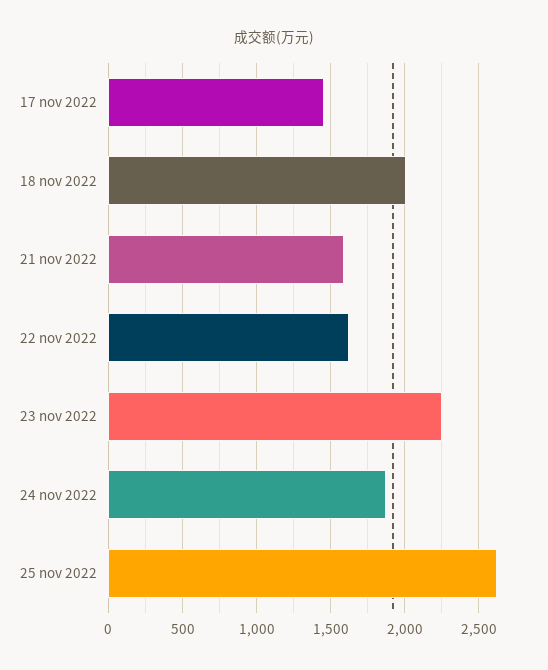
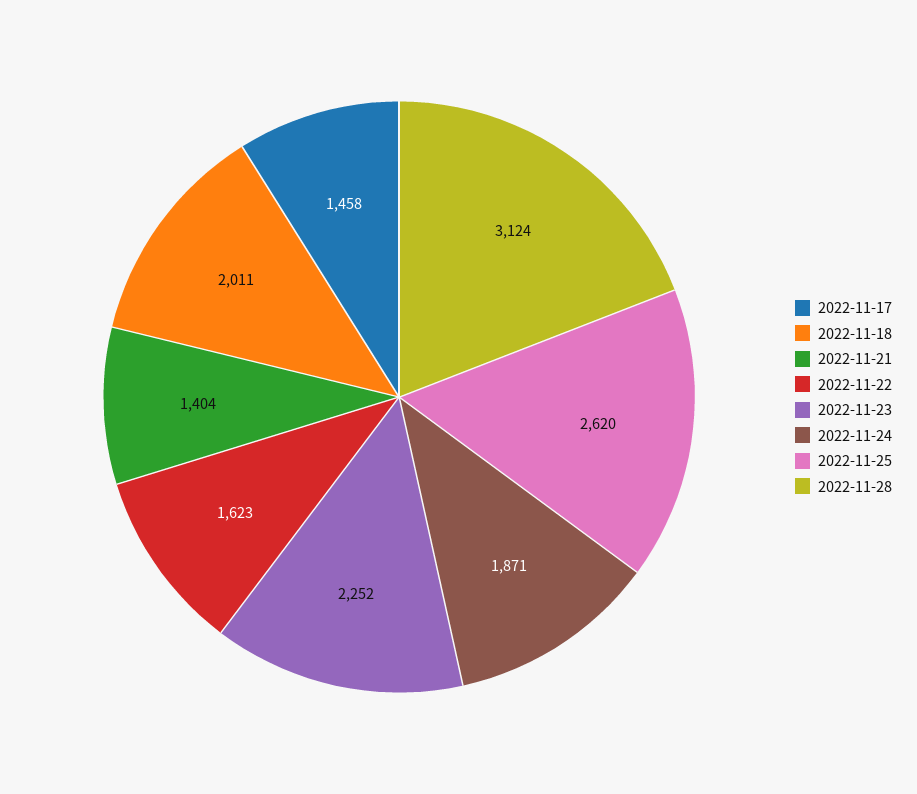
21 nov 2022: 1600 -> 1404
2022-11-28: none -> 3124

